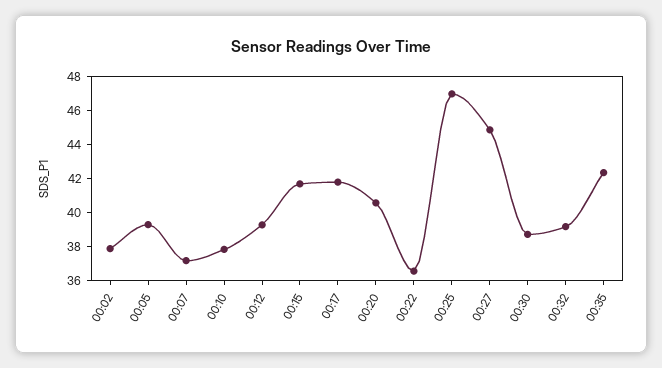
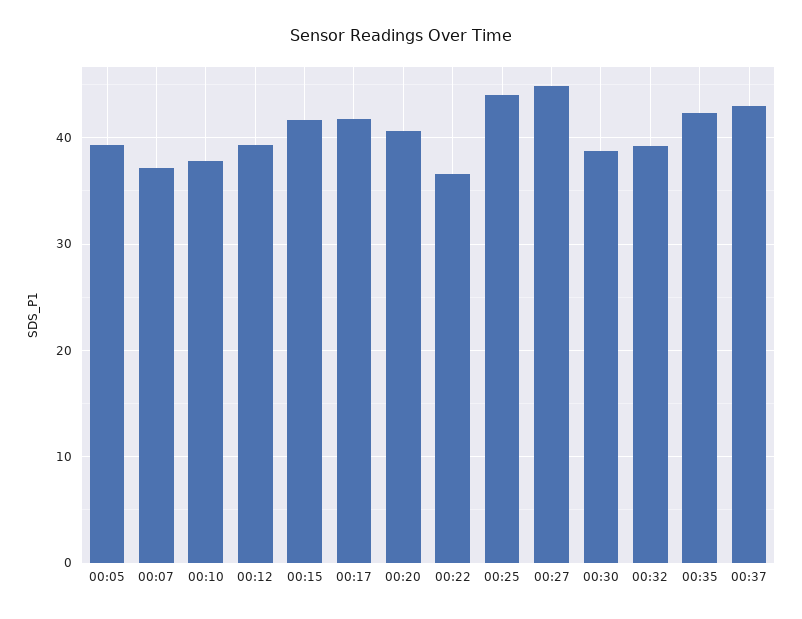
00:02: 38 -> none
00:25: 47 -> 44
00:37: none -> 43

